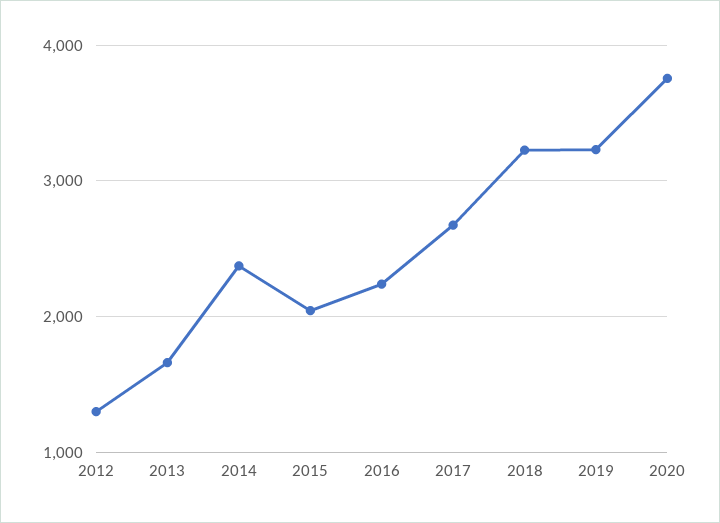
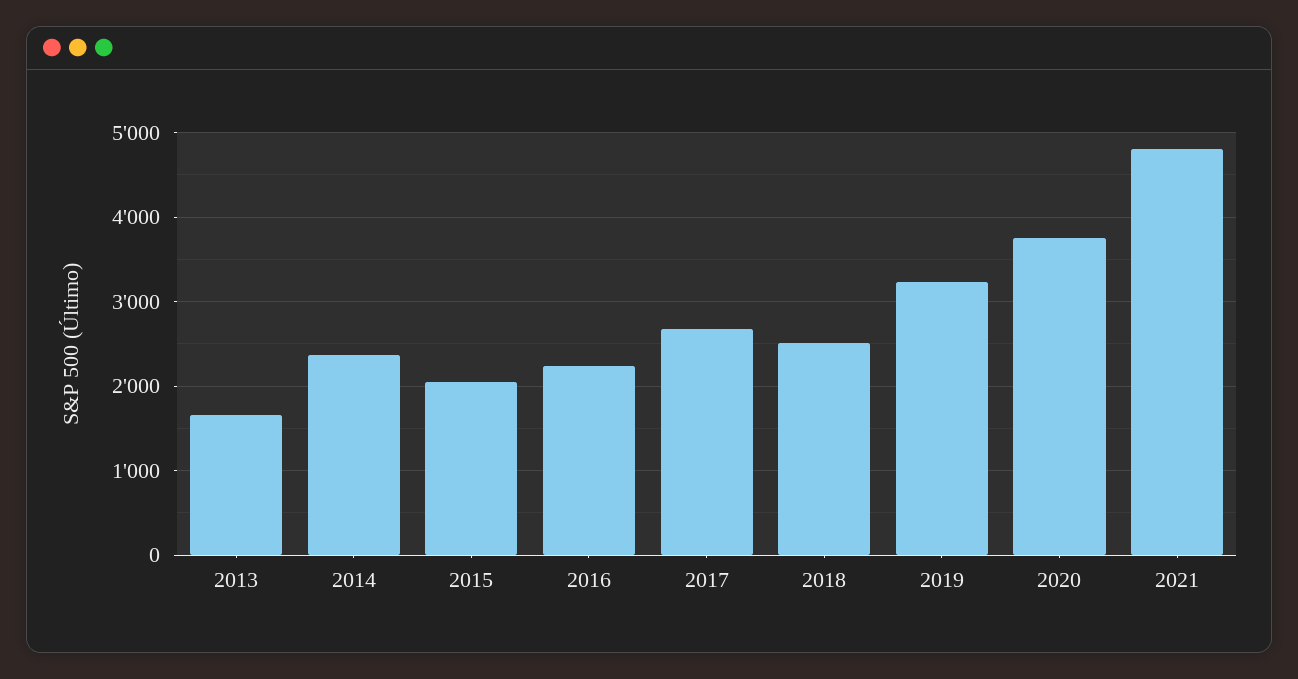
2012: 1300 -> none
2018: 3200 -> 2500
2021: none -> 4800

